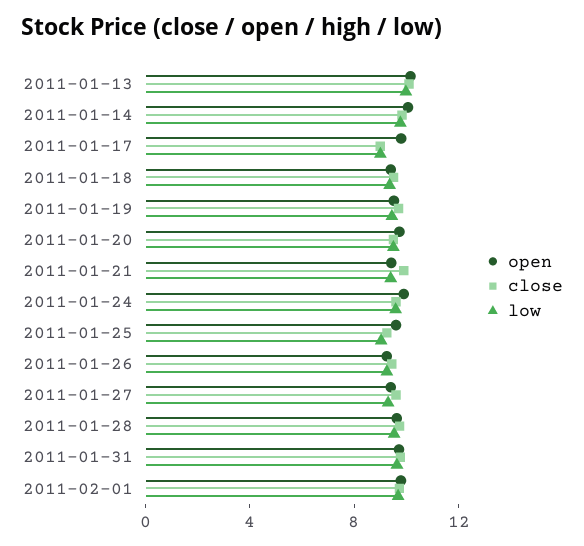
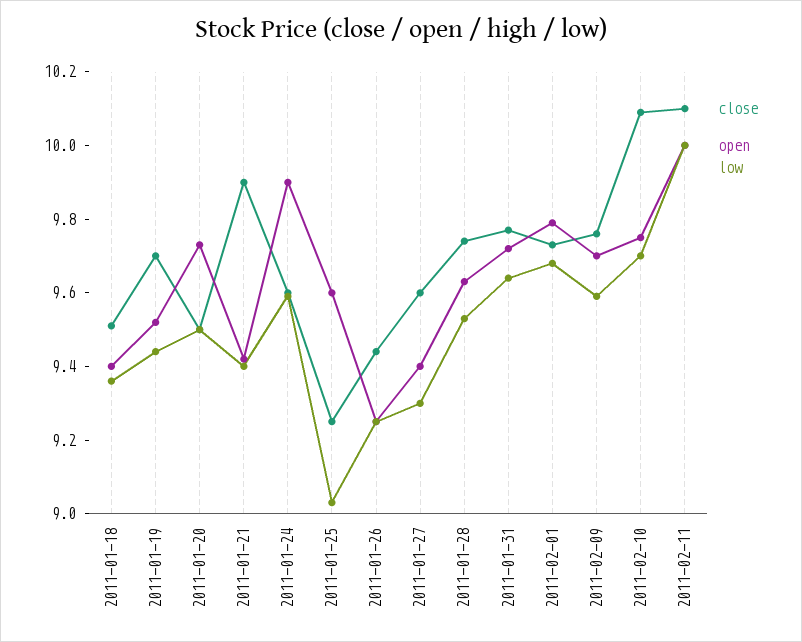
open, 2011-01-13: 10 -> none
close, 2011-01-13: 10 -> none
low, 2011-01-13: 10 -> none
open, 2011-01-14: 10 -> none
close, 2011-01-14: 10 -> none
low, 2011-01-14: 10 -> none
open, 2011-01-17: 10 -> none
close, 2011-01-17: 9 -> none
low, 2011-01-17: 9 -> none
close, 2011-02-09: none -> 9.75
open, 2011-02-09: none -> 9.7
low, 2011-02-09: none -> 9.6
close, 2011-02-10: none -> 10.1
open, 2011-02-10: none -> 9.75
low, 2011-02-10: none -> 9.7
close, 2011-02-11: none -> 10.1
open, 2011-02-11: none -> 10
low, 2011-02-11: none -> 10

